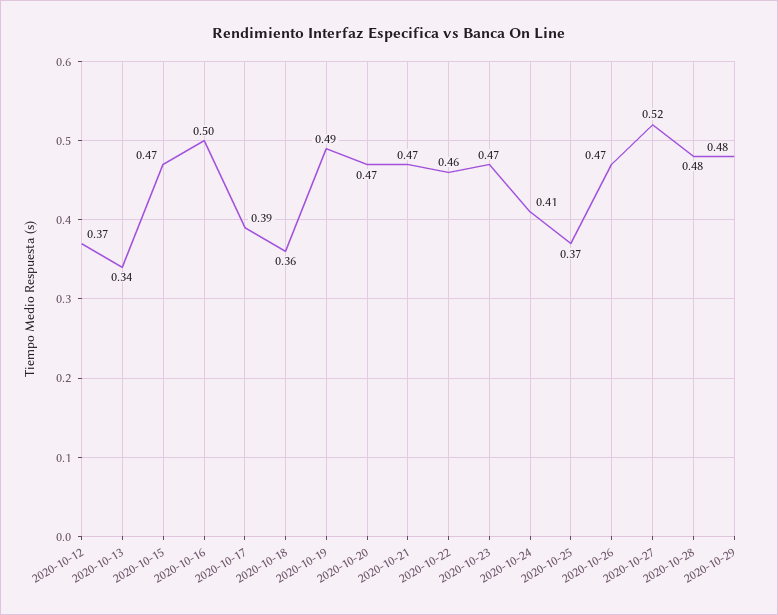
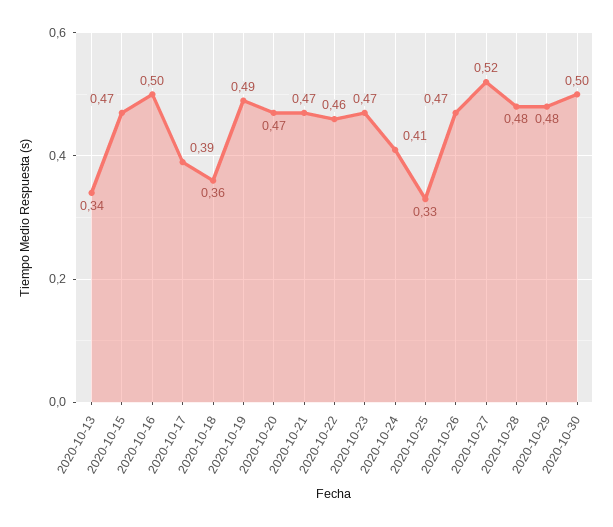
2020-10-12: 0.37 -> none
2020-10-25: 0.37 -> 0.33
2020-10-30: none -> 0.5

